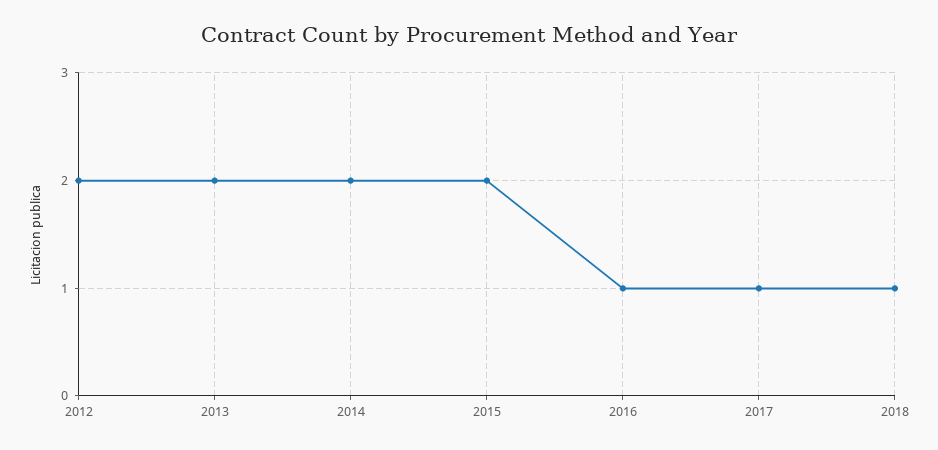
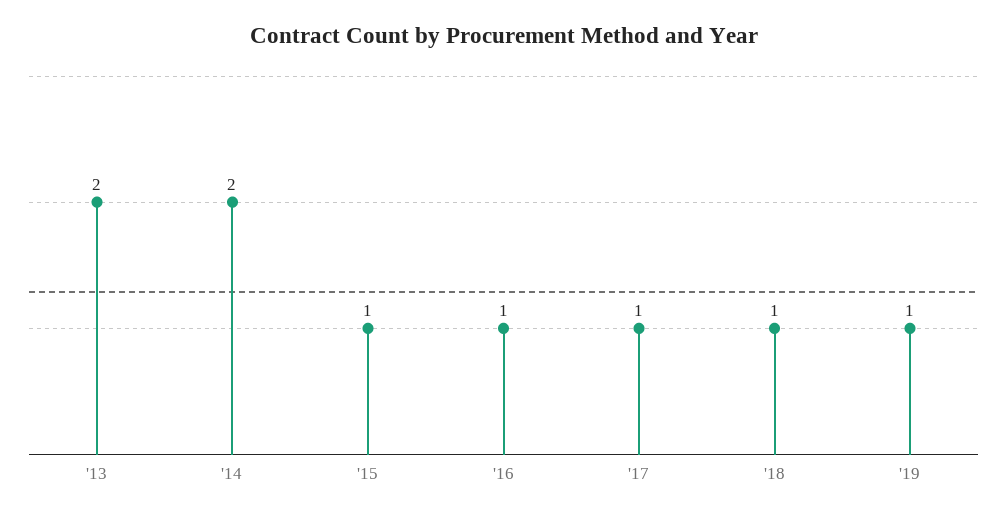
2012: 2 -> none
2015: 2 -> 1
'19: none -> 1

